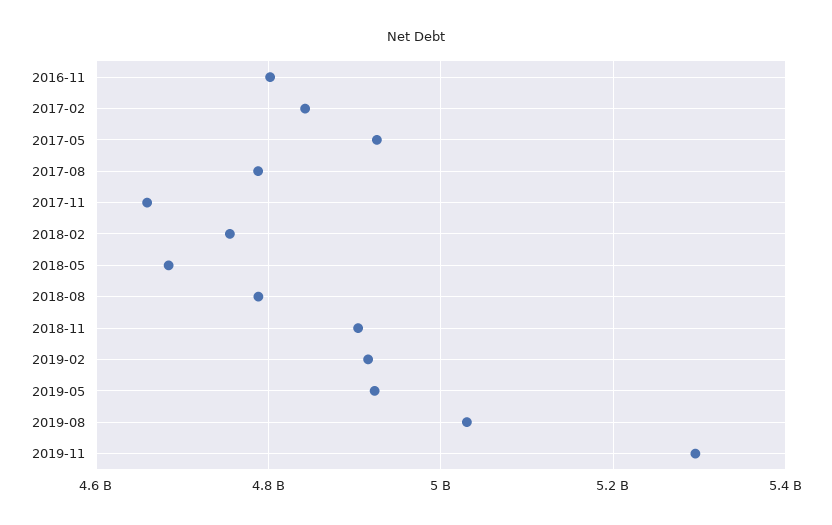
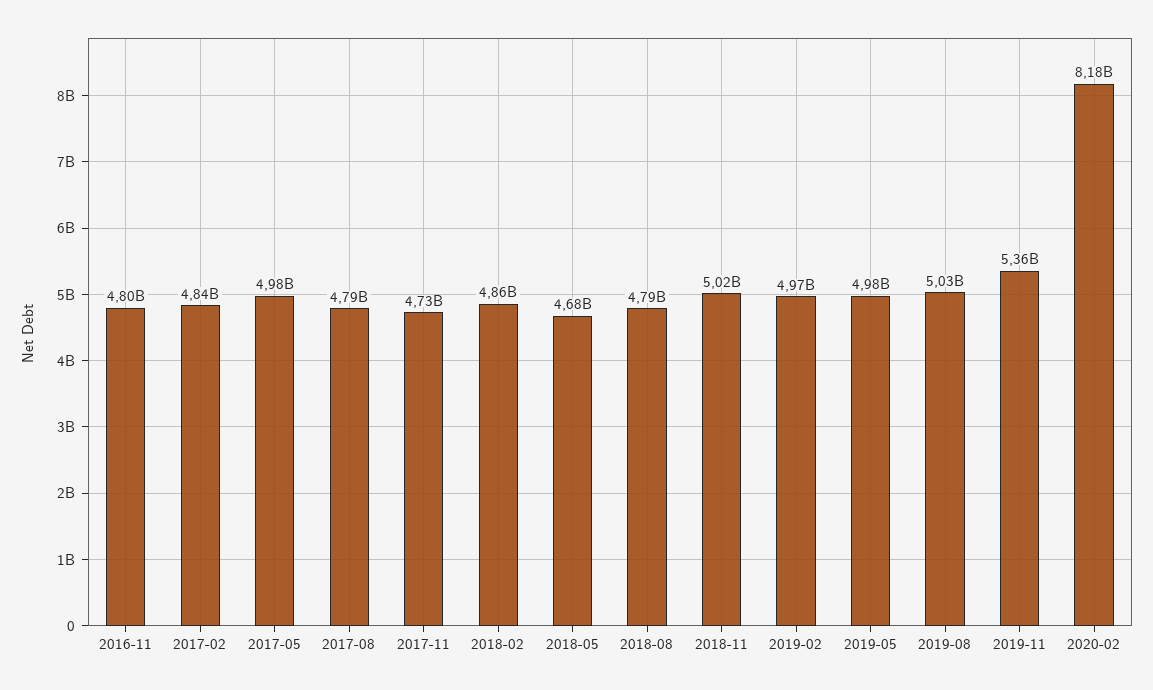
2017-05: 4920000000 -> 4980000000
2017-11: 4660000000 -> 4730000000
2018-02: 4760000000 -> 4860000000
2018-11: 4900000000 -> 5020000000
2019-02: 4920000000 -> 4970000000
2019-05: 4920000000 -> 4980000000
2019-11: 5300000000 -> 5360000000
2020-02: none -> 8180000000

